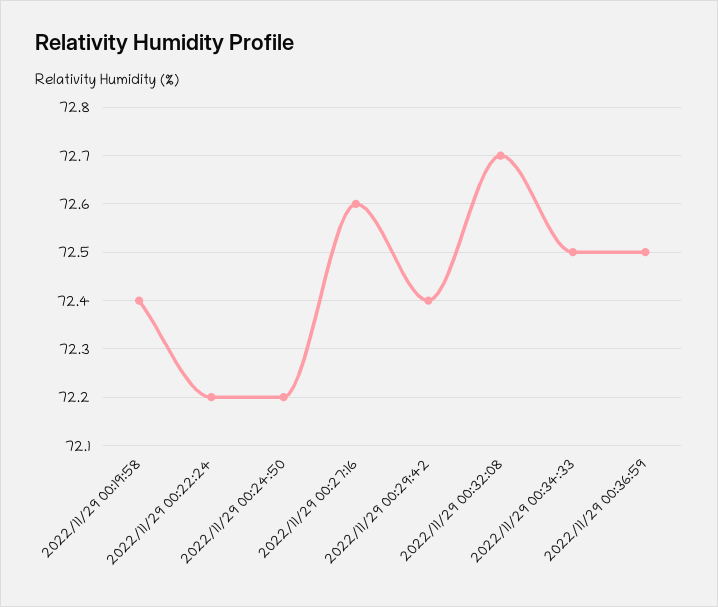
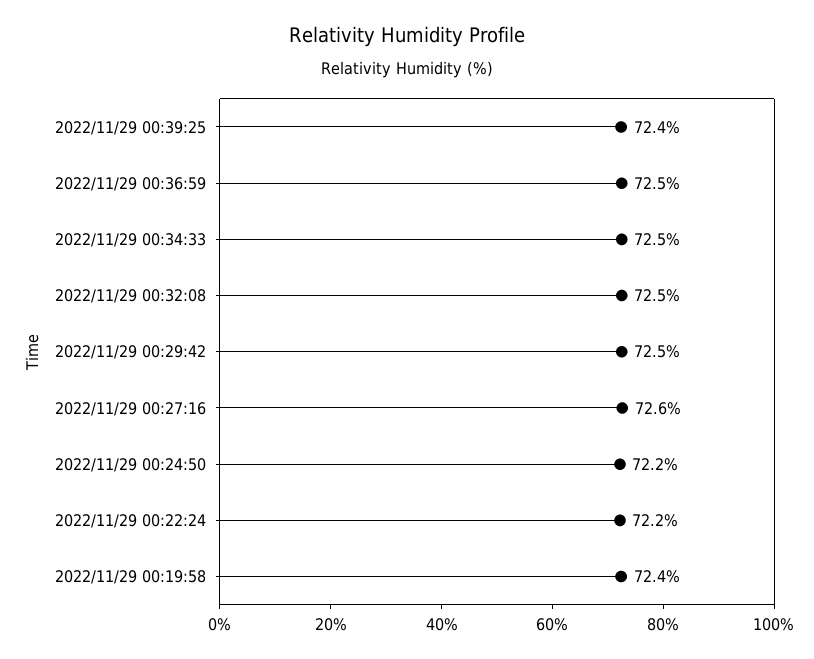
2022/11/29 00:29:42: 72.4 -> 72.5
2022/11/29 00:32:08: 72.7 -> 72.5
2022/11/29 00:39:25: none -> 72.4

